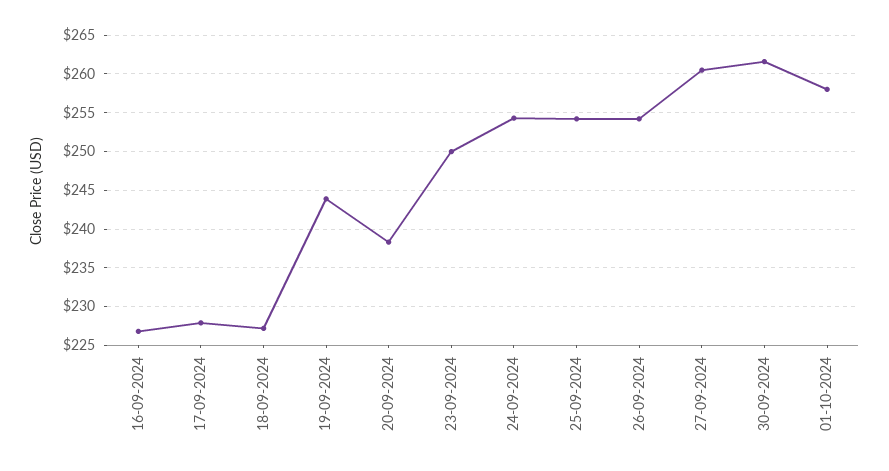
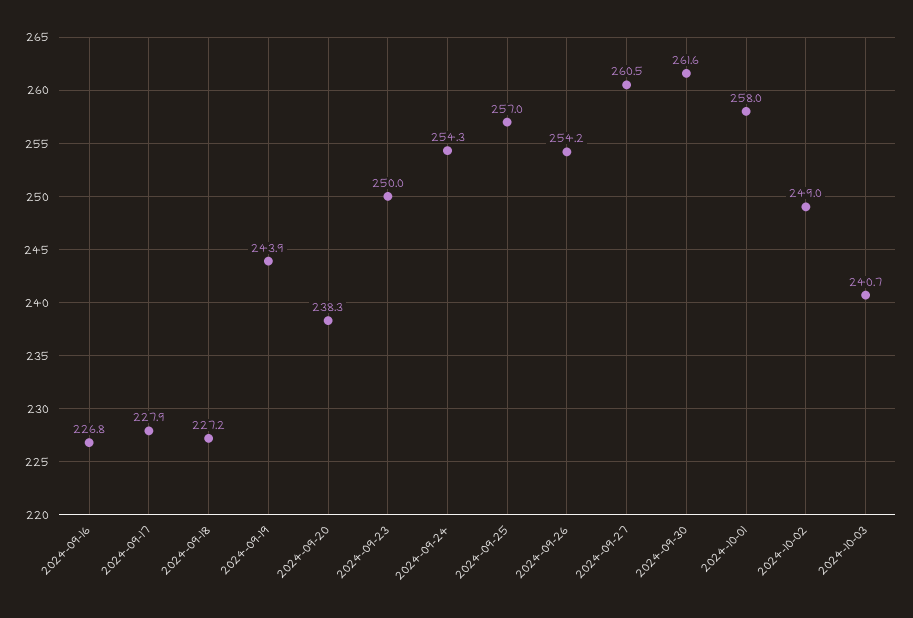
25-09-2024: 254 -> 257
2024-10-02: none -> 249
2024-10-03: none -> 240.7

